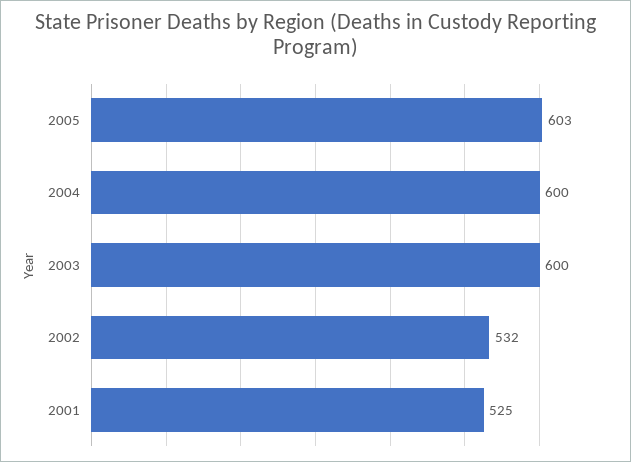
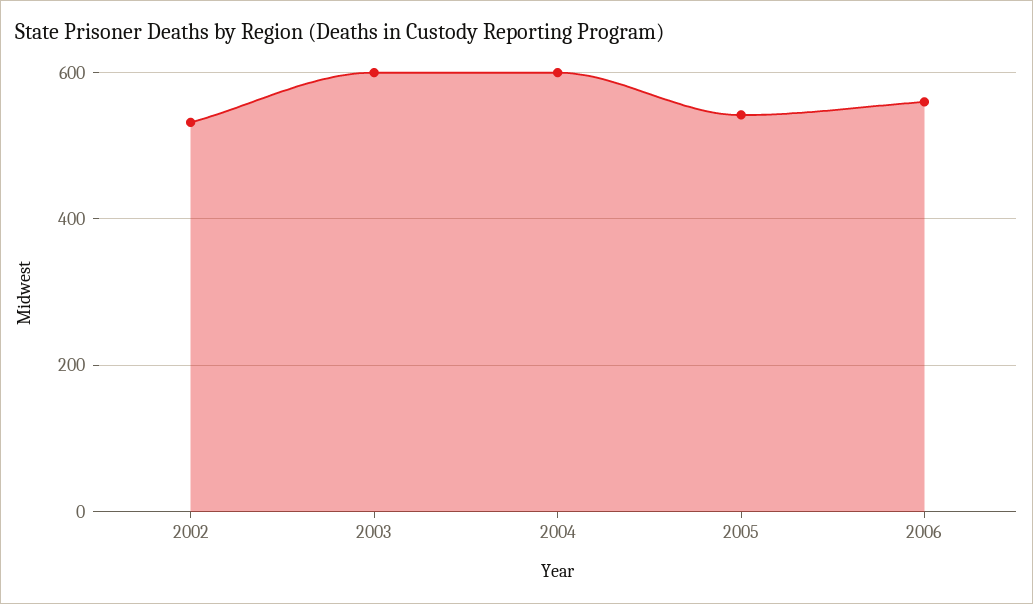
2005: 603 -> 540
2001: 525 -> none
2006: none -> 560

